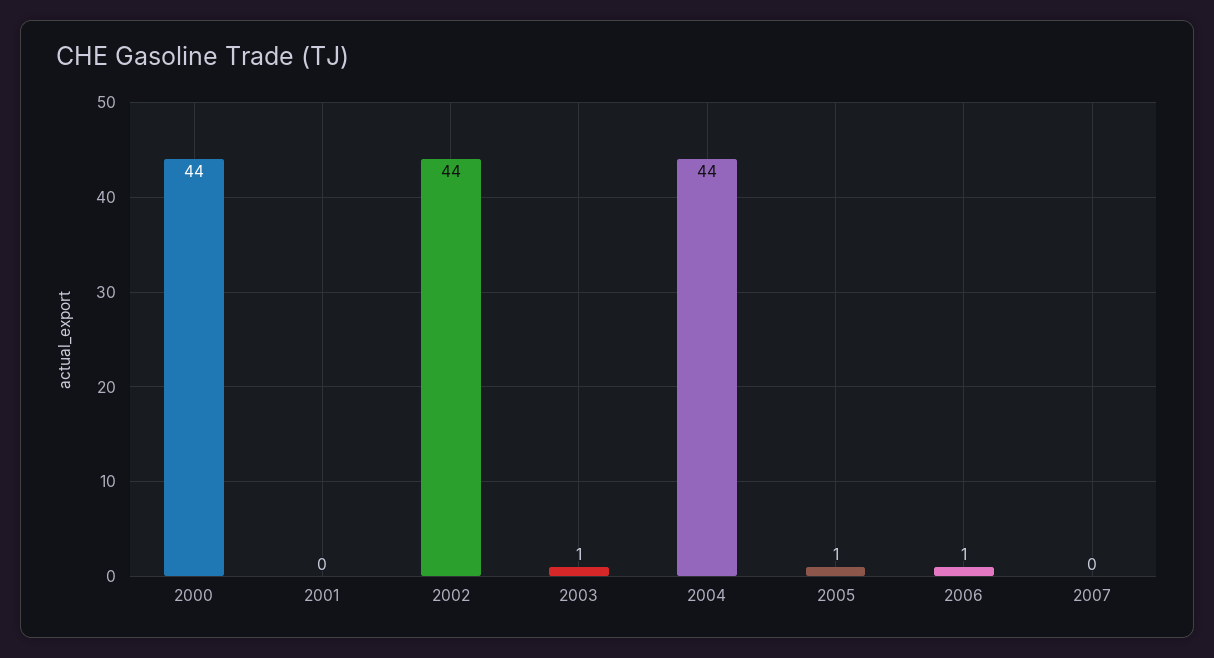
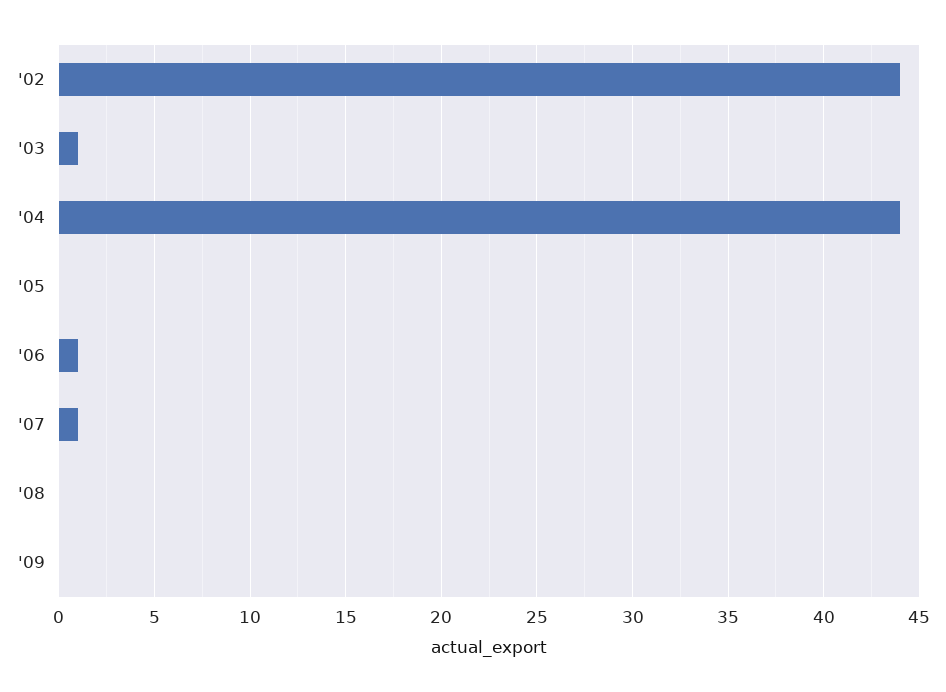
2000: 44 -> none
2001: 0 -> none
2005: 1 -> 0
2007: 0 -> 1
'08: none -> 0
'09: none -> 0

